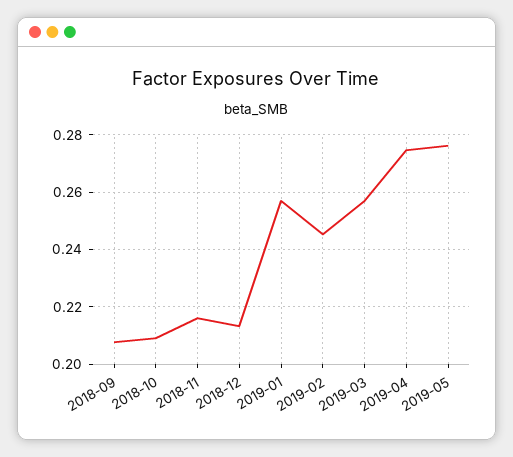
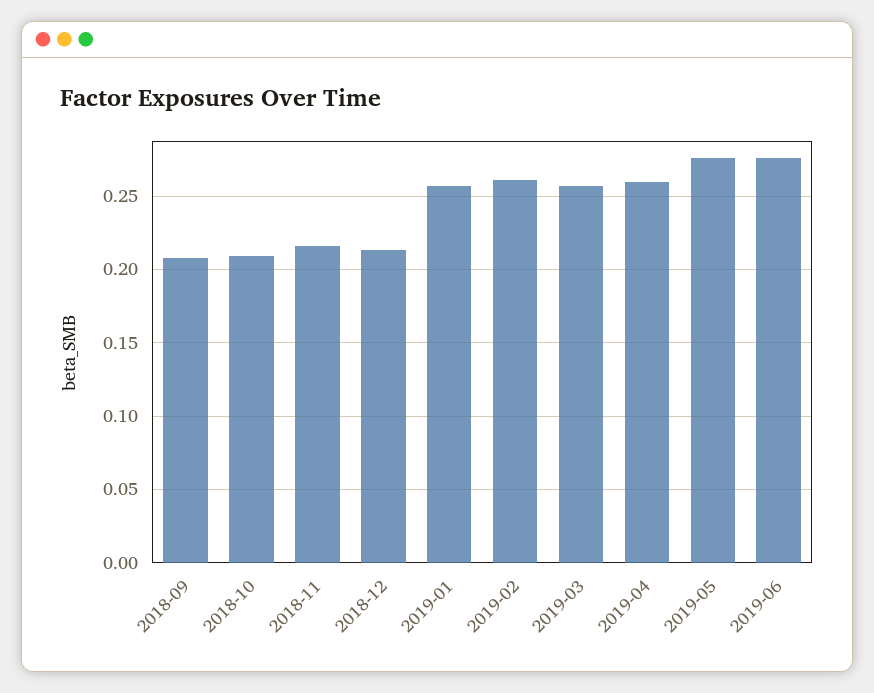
2019-02: 0.245 -> 0.26
2019-04: 0.275 -> 0.26
2019-06: none -> 0.275

